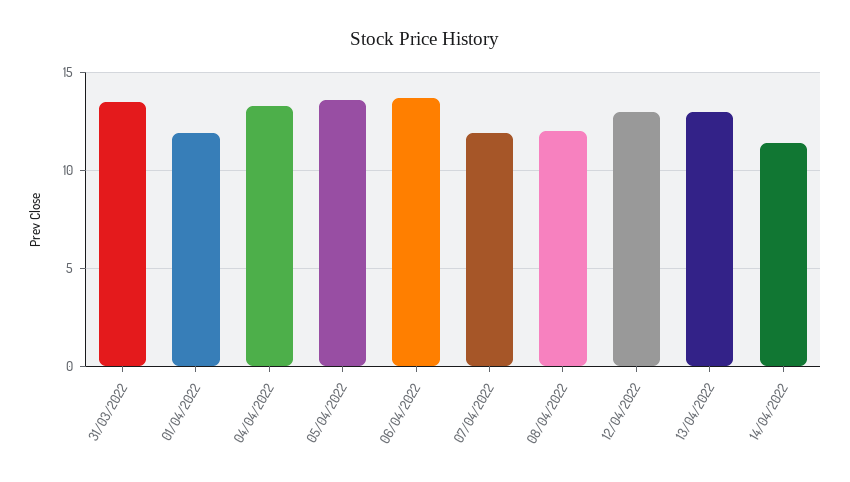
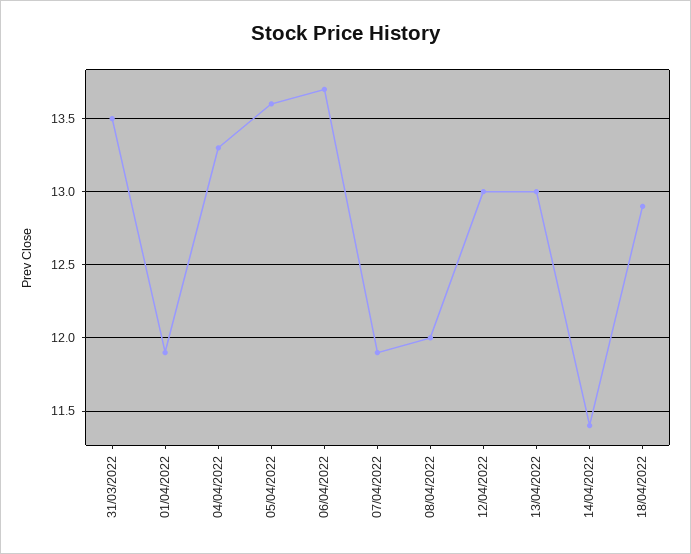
18/04/2022: none -> 12.9

